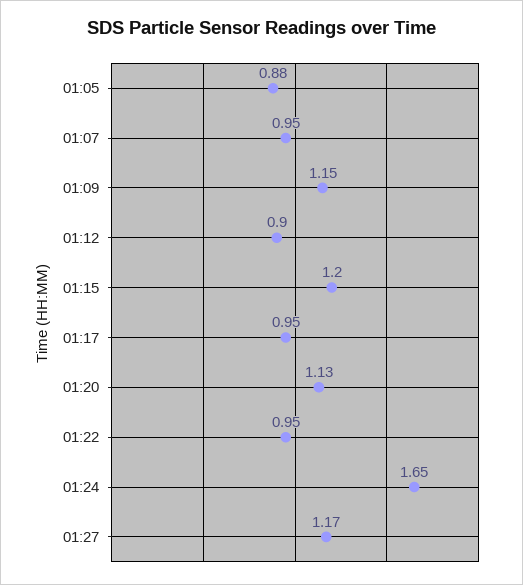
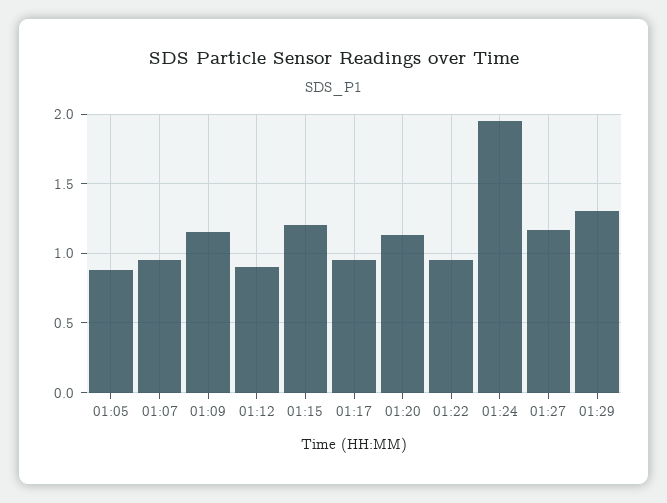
01:24: 1.65 -> 1.95
01:29: none -> 1.3

